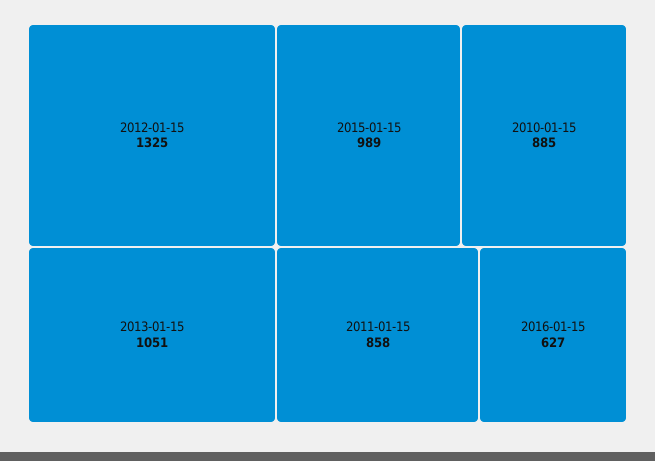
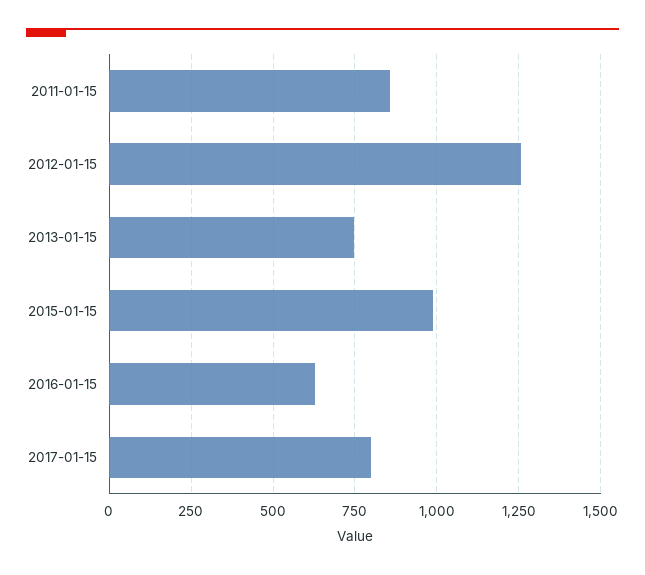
2012-01-15: 1325 -> 1250
2013-01-15: 1051 -> 750
2010-01-15: 885 -> none
2017-01-15: none -> 800

